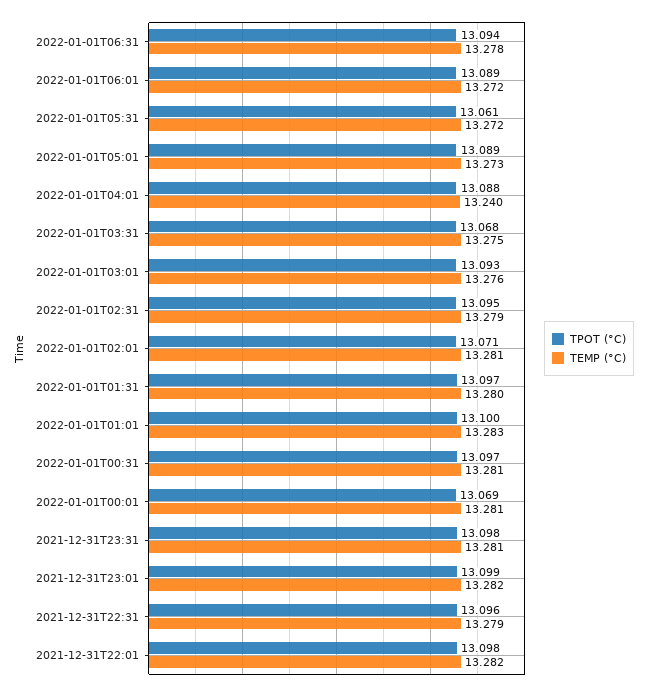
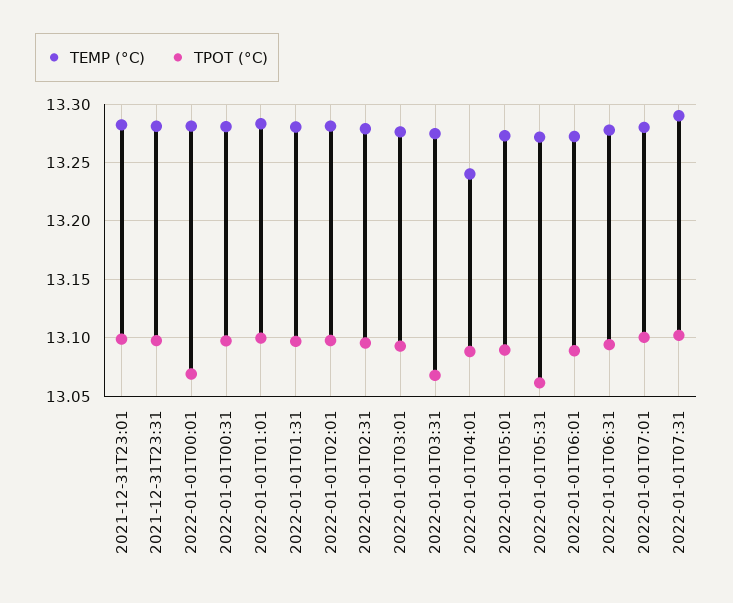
TPOT (°C), 2022-01-01T02:01: 13.071 -> 13.1
TPOT (°C), 2021-12-31T22:31: 13.096 -> none
TEMP (°C), 2021-12-31T22:31: 13.279 -> none
TPOT (°C), 2021-12-31T22:01: 13.098 -> none
TEMP (°C), 2021-12-31T22:01: 13.282 -> none
TEMP (°C), 2022-01-01T07:01: none -> 13.28
TPOT (°C), 2022-01-01T07:01: none -> 13.1
TEMP (°C), 2022-01-01T07:31: none -> 13.29
TPOT (°C), 2022-01-01T07:31: none -> 13.1

